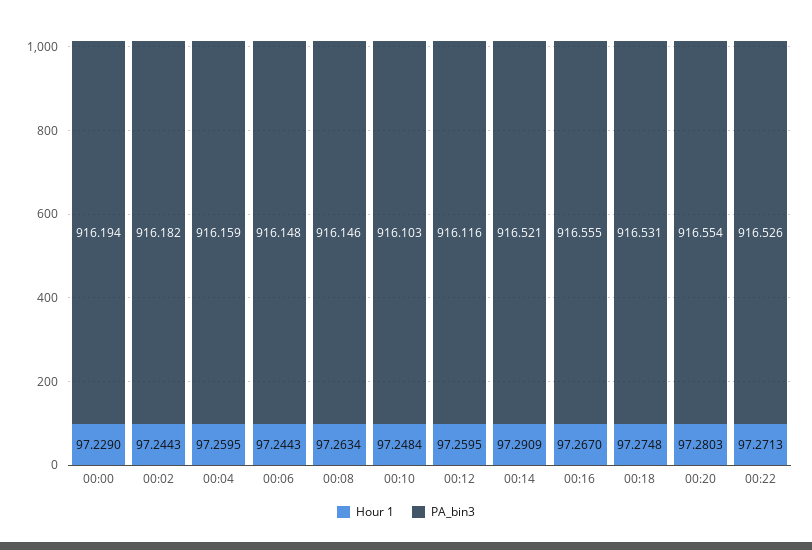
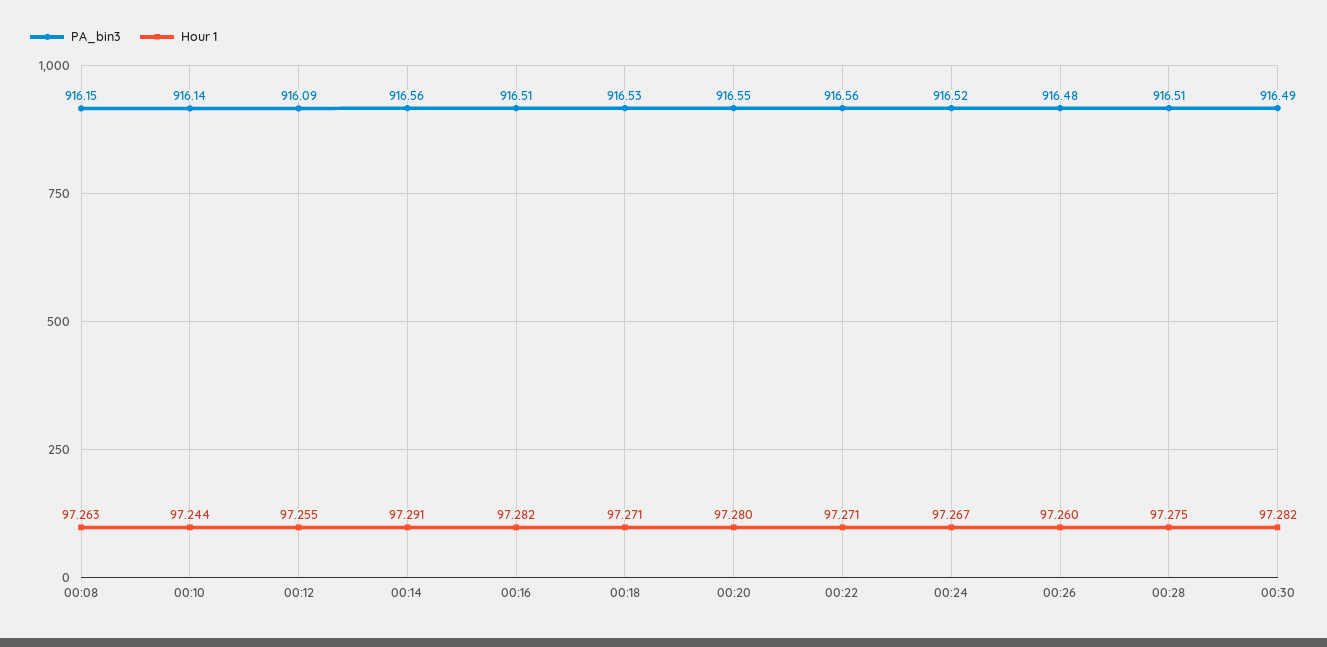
Hour 1, 00:00: 97.229 -> none
PA_bin3, 00:00: 916.194 -> none
Hour 1, 00:02: 97.2443 -> none
PA_bin3, 00:02: 916.182 -> none
Hour 1, 00:04: 97.2595 -> none
PA_bin3, 00:04: 916.159 -> none
Hour 1, 00:06: 97.2443 -> none
PA_bin3, 00:06: 916.148 -> none
Hour 1, 00:10: 97.2484 -> 97.244
PA_bin3, 00:10: 916.103 -> 916.14
Hour 1, 00:12: 97.2595 -> 97.255
PA_bin3, 00:12: 916.116 -> 916.09
PA_bin3, 00:14: 916.521 -> 916.56
Hour 1, 00:16: 97.267 -> 97.282
PA_bin3, 00:16: 916.555 -> 916.51
Hour 1, 00:18: 97.2748 -> 97.271
PA_bin3, 00:22: 916.526 -> 916.56
PA_bin3, 00:24: none -> 916.52
Hour 1, 00:24: none -> 97.267
PA_bin3, 00:26: none -> 916.48
Hour 1, 00:26: none -> 97.26
PA_bin3, 00:28: none -> 916.51
Hour 1, 00:28: none -> 97.275
PA_bin3, 00:30: none -> 916.49
Hour 1, 00:30: none -> 97.282

